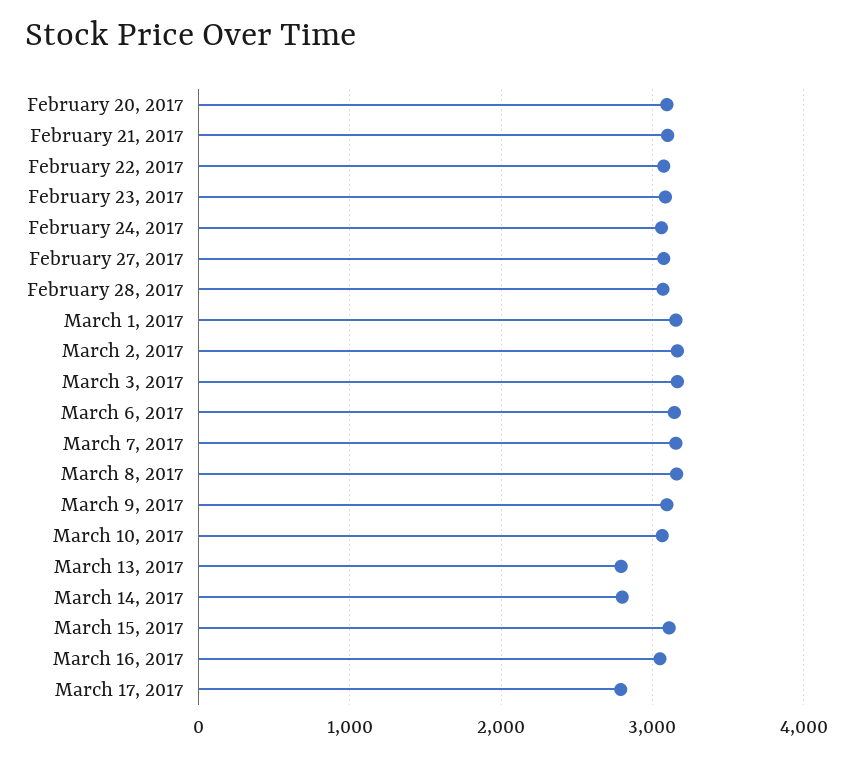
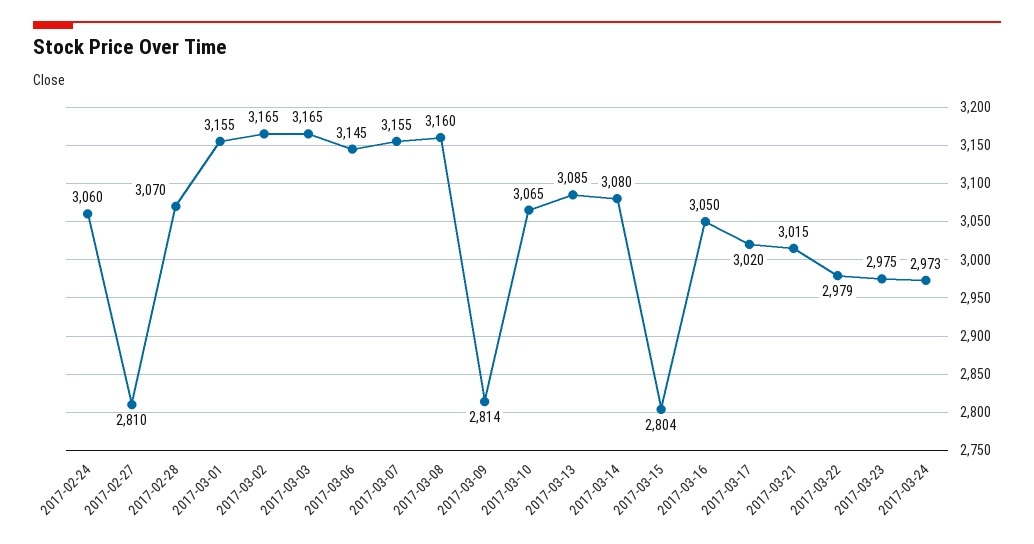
February 20, 2017: 3100 -> none
February 21, 2017: 3100 -> none
February 22, 2017: 3100 -> none
February 23, 2017: 3100 -> none
February 27, 2017: 3100 -> 2810
March 9, 2017: 3100 -> 2814
March 13, 2017: 2800 -> 3085
March 14, 2017: 2800 -> 3080
March 15, 2017: 3100 -> 2804
March 17, 2017: 2800 -> 3020
2017-03-21: none -> 3015
2017-03-22: none -> 2979
2017-03-23: none -> 2975
2017-03-24: none -> 2973

